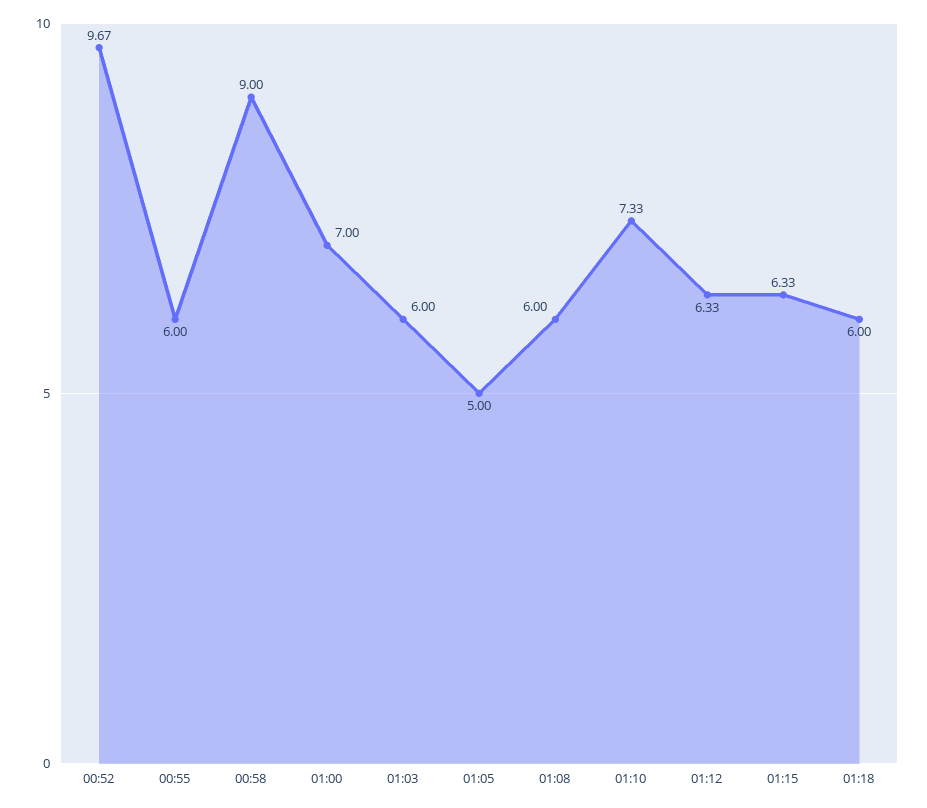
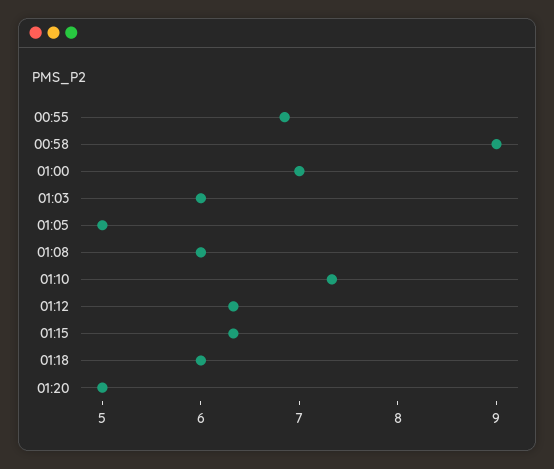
00:52: 9.67 -> none
00:55: 6 -> 6.8
01:20: none -> 5

